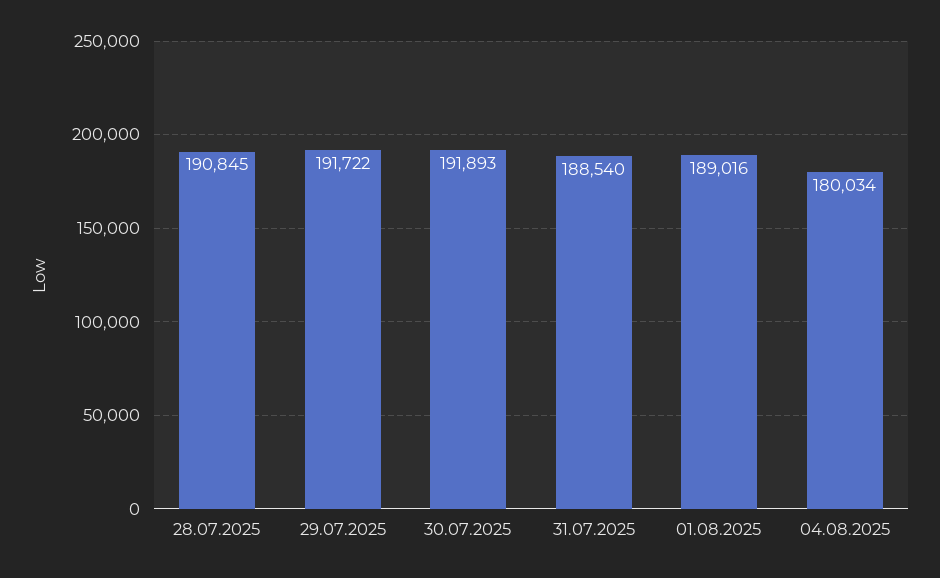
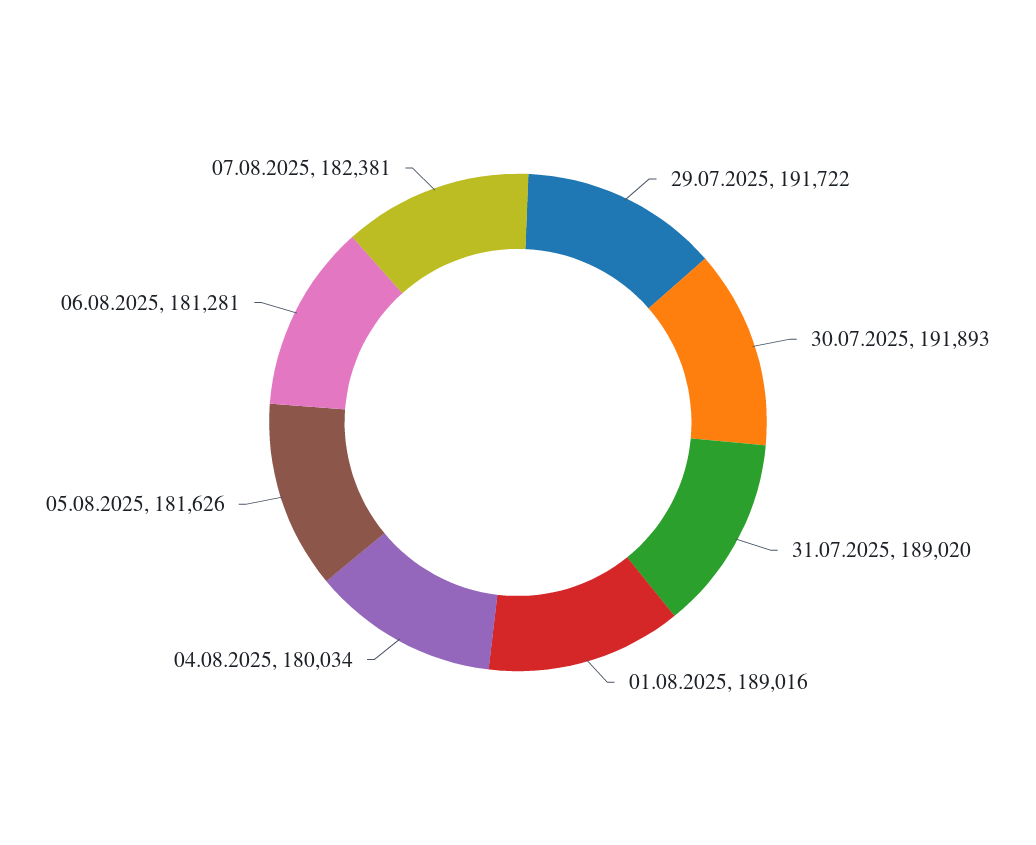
28.07.2025: 190845 -> none
31.07.2025: 188540 -> 189020
05.08.2025: none -> 181626
06.08.2025: none -> 181281
07.08.2025: none -> 182381

